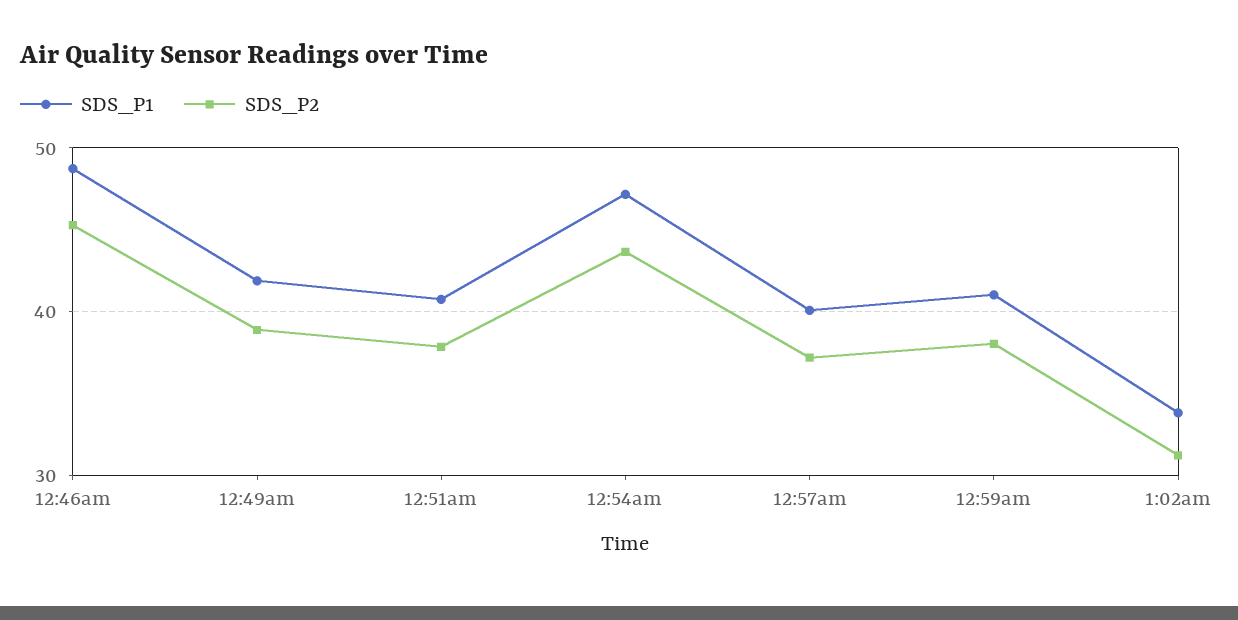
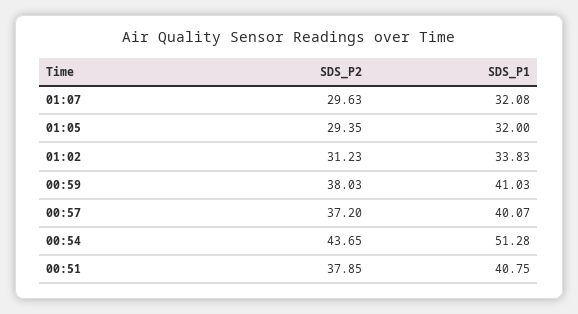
SDS_P1, 12:46am: 49 -> none
SDS_P2, 12:46am: 45 -> none
SDS_P1, 12:49am: 42 -> none
SDS_P2, 12:49am: 39 -> none
SDS_P1, 12:54am: 47 -> 51.28
SDS_P2, 01:07: none -> 29.63
SDS_P1, 01:07: none -> 32.08
SDS_P2, 01:05: none -> 29.35
SDS_P1, 01:05: none -> 32

